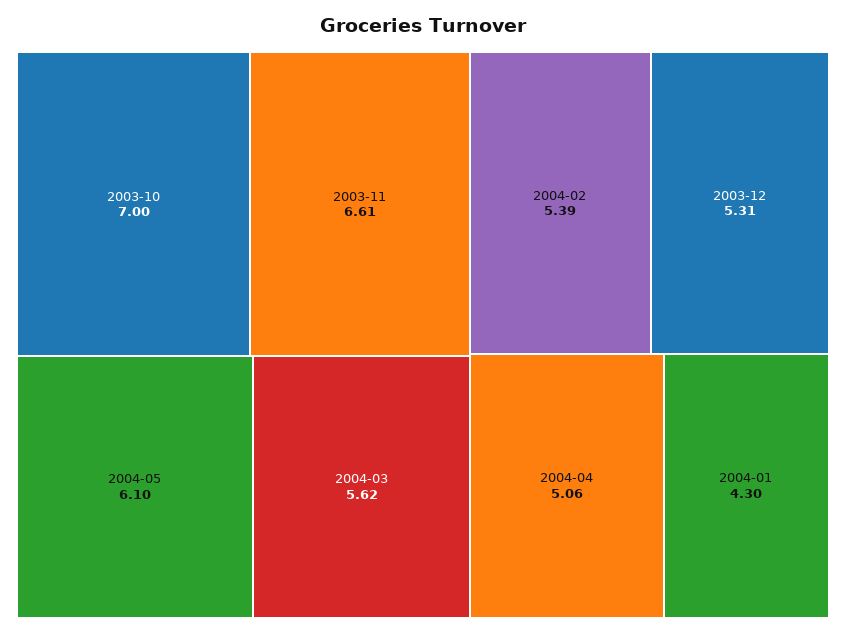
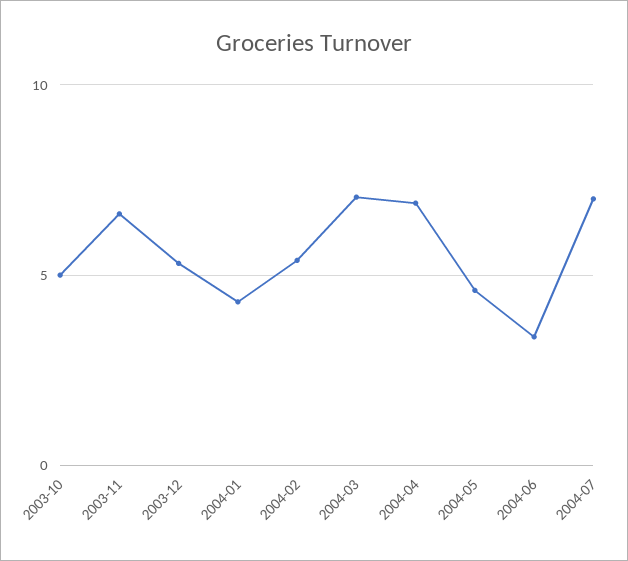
2003-10: 7 -> 5
2004-05: 6.1 -> 4.5
2004-03: 5.62 -> 7
2004-04: 5.06 -> 7
2004-06: none -> 3.5
2004-07: none -> 7

